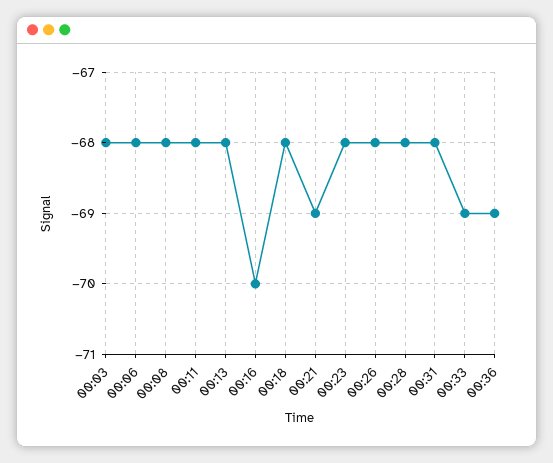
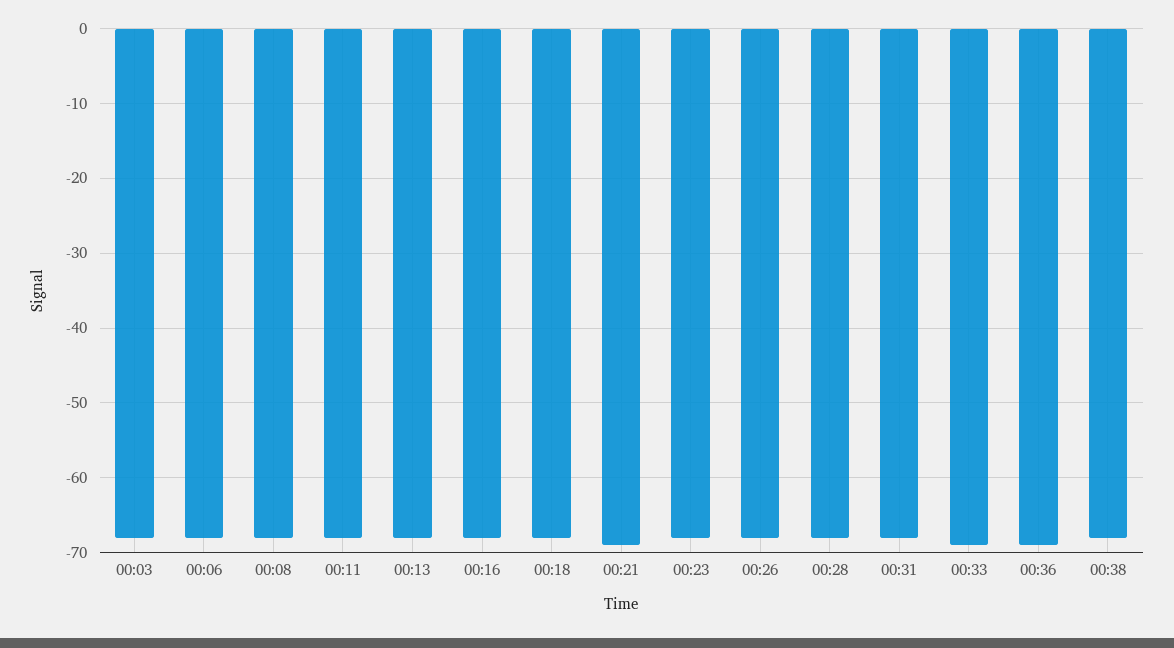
00:16: -70 -> -68
00:38: none -> -68

